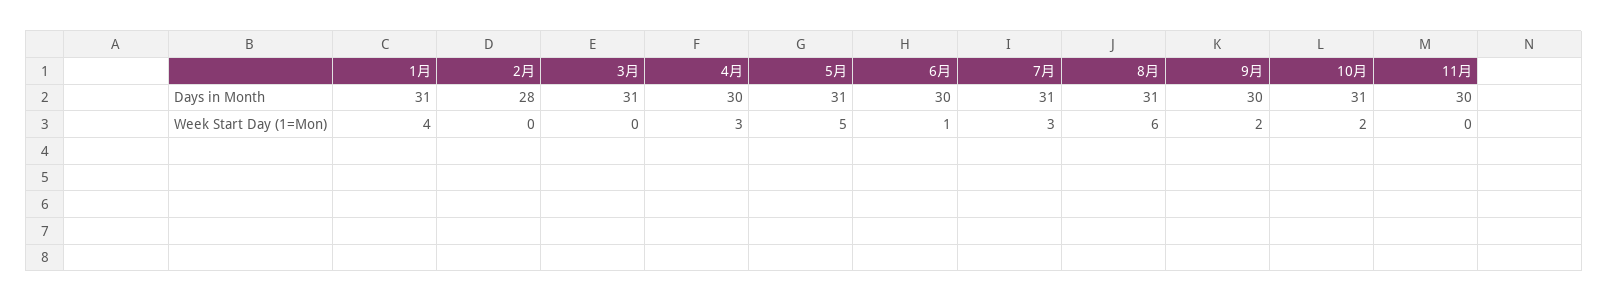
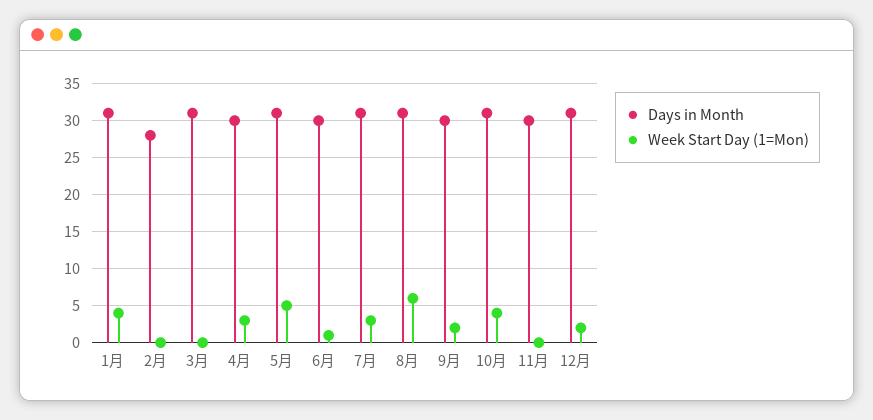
Week Start Day (1=Mon), 10月: 2 -> 4
Days in Month, 12月: none -> 31
Week Start Day (1=Mon), 12月: none -> 2

